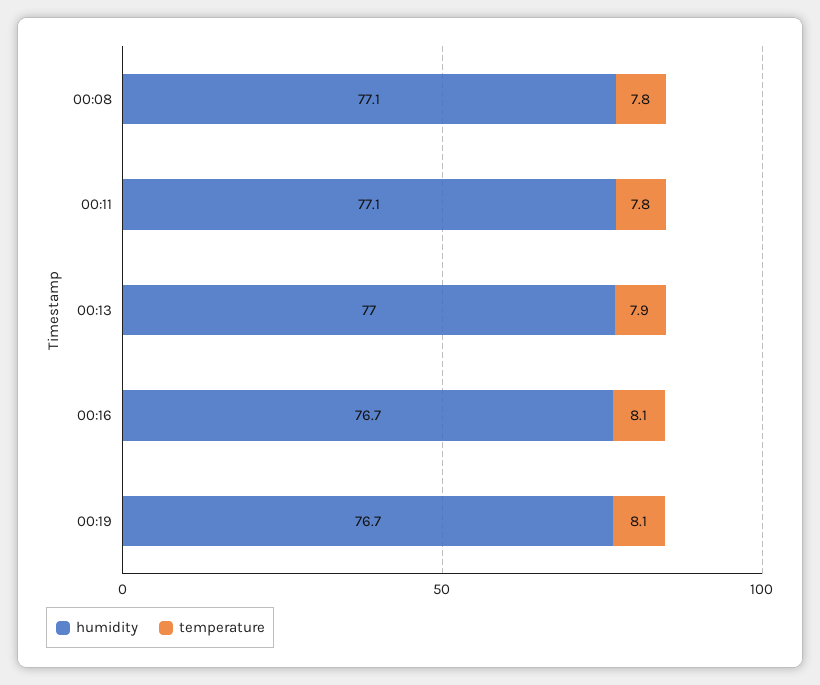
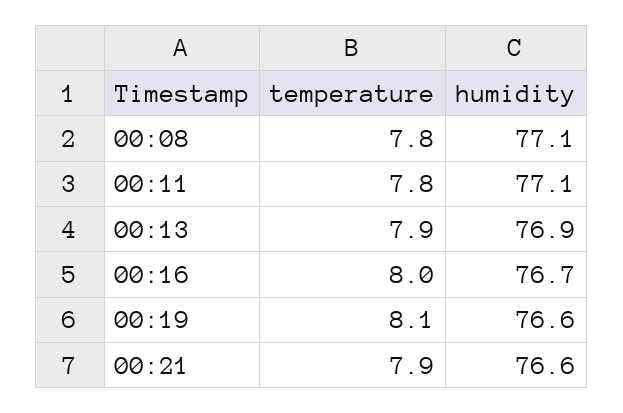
humidity, 00:13: 77 -> 76.9
temperature, 00:16: 8.1 -> 8
humidity, 00:19: 76.7 -> 76.6
temperature, 00:21: none -> 7.9
humidity, 00:21: none -> 76.6

